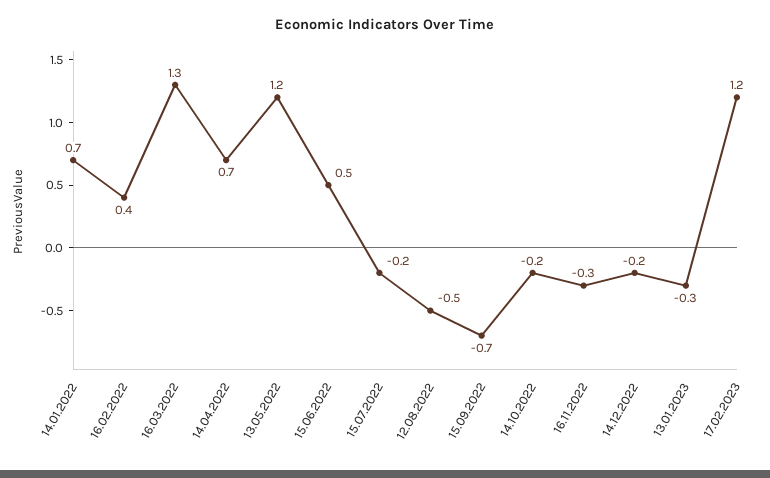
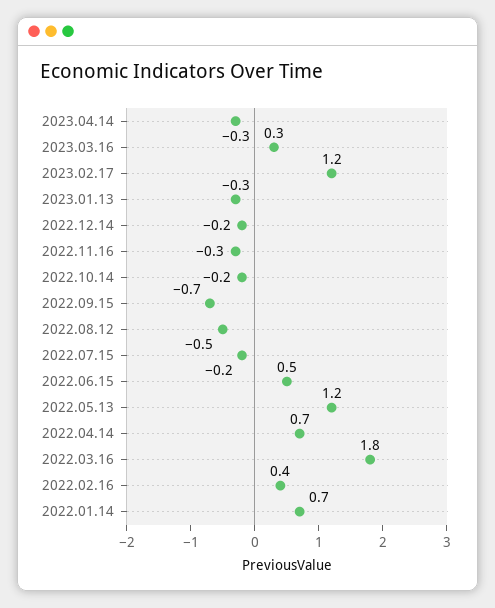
16.03.2022: 1.3 -> 1.8
2023.04.14: none -> -0.3
2023.03.16: none -> 0.3

